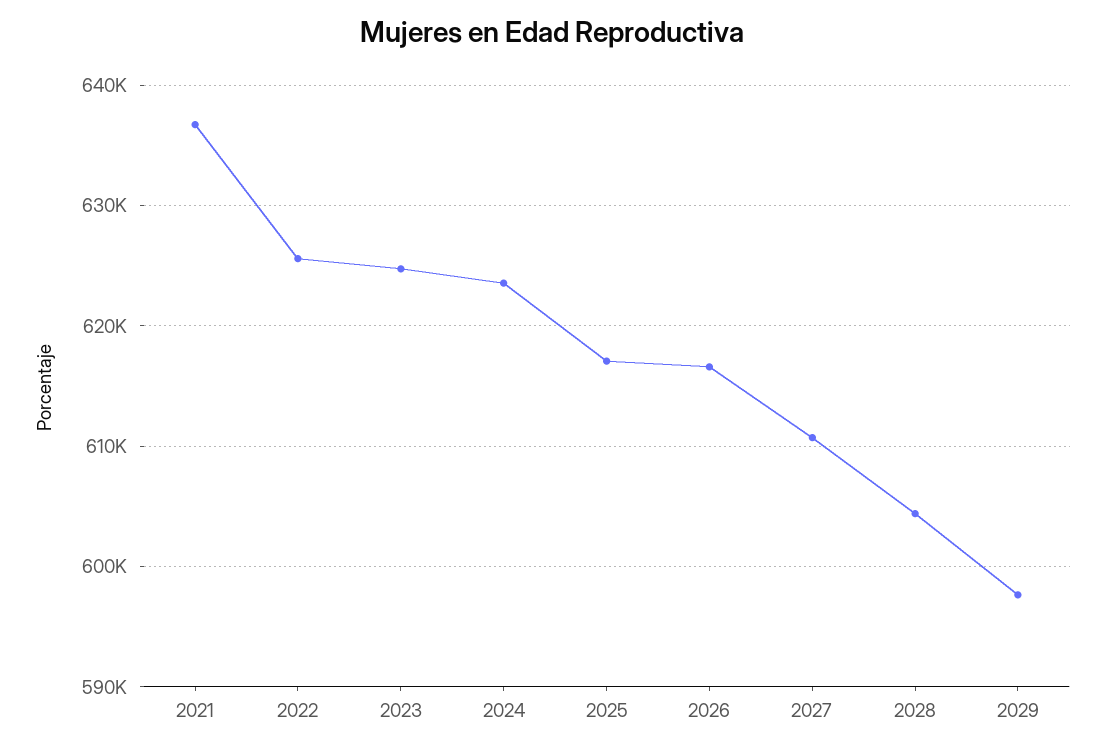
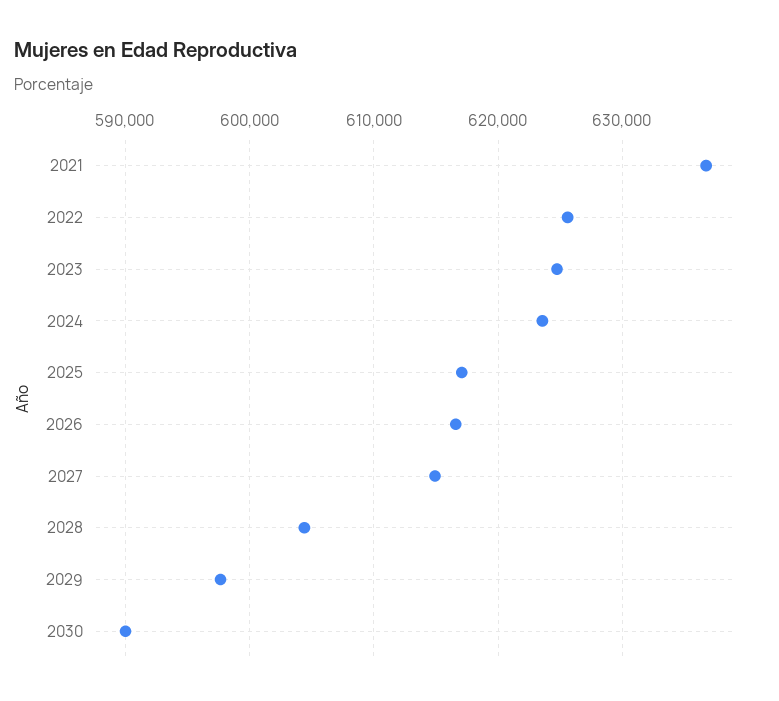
2027: 611000 -> 615000
2030: none -> 590000

